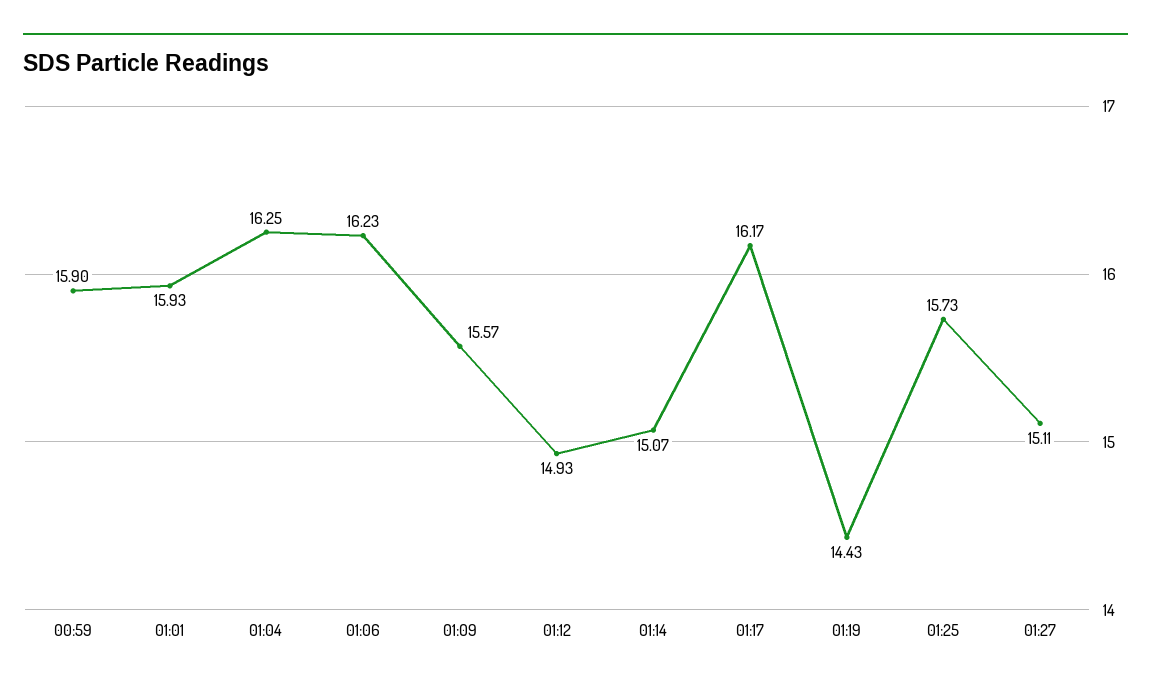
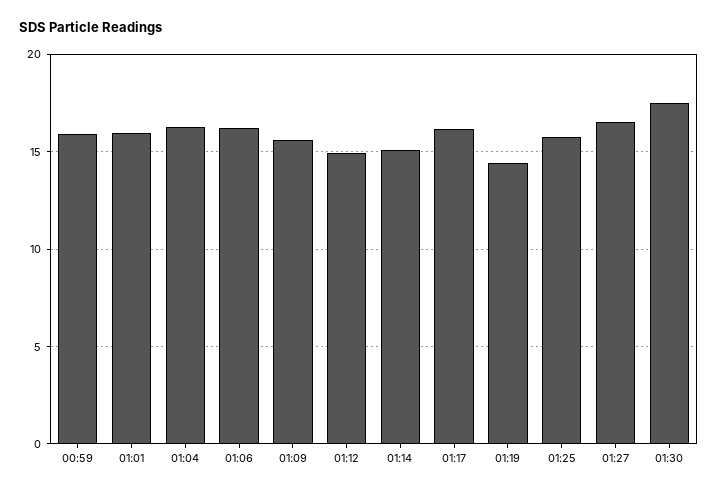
01:27: 15.11 -> 16.5
01:30: none -> 17.5

